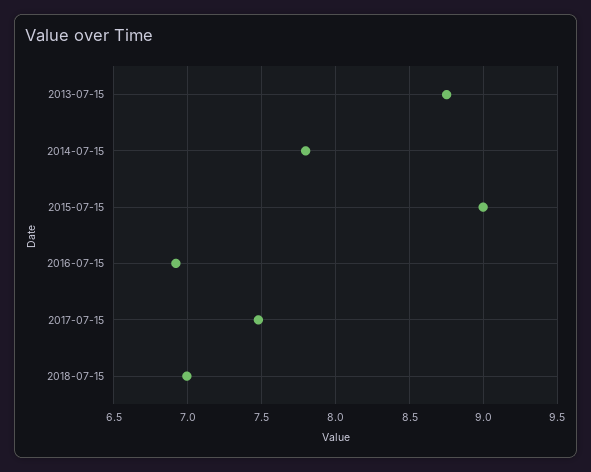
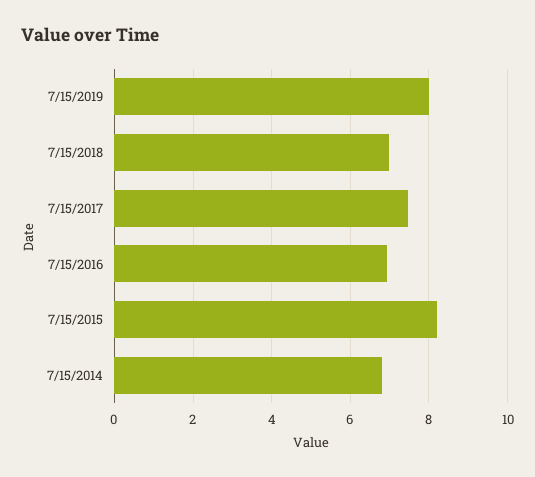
2013-07-15: 8.75 -> none
2014-07-15: 7.8 -> 6.8
2015-07-15: 9 -> 8.2
7/15/2019: none -> 8

